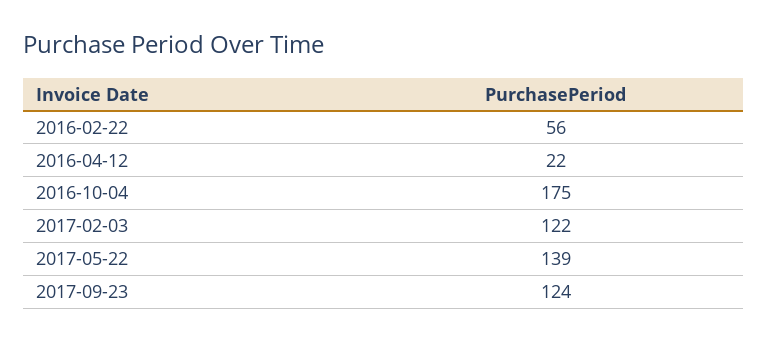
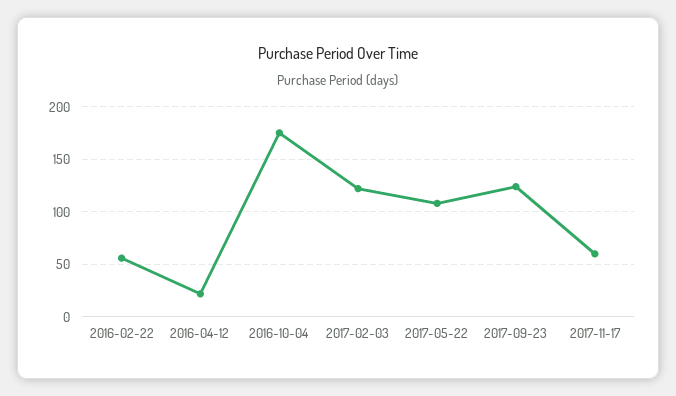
2017-05-22: 139 -> 110
2017-11-17: none -> 60

